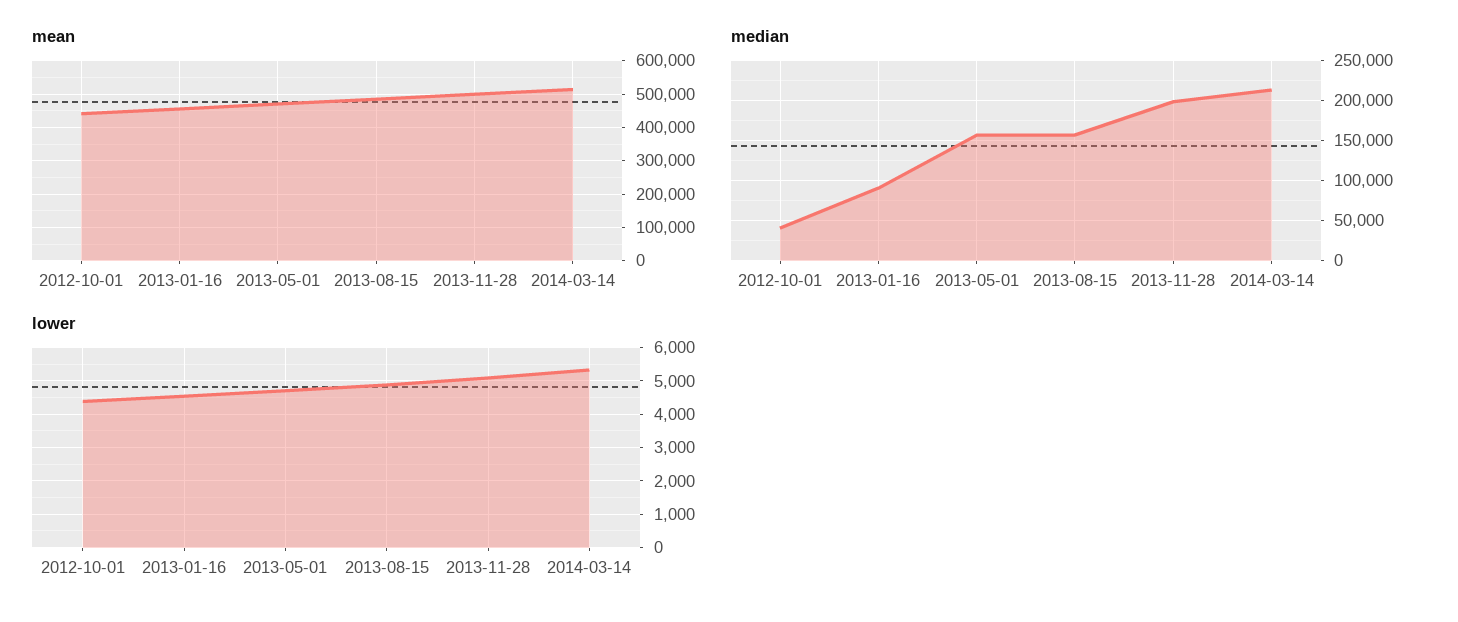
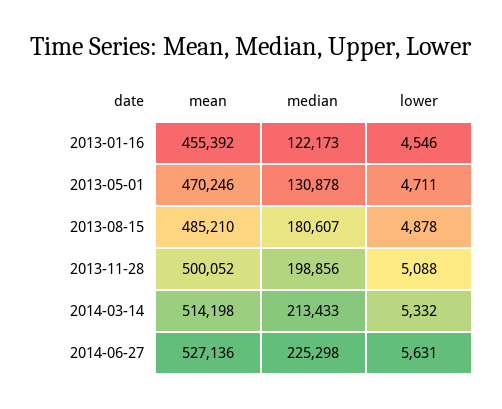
mean, 2012-10-01: 440000 -> none
median, 2012-10-01: 40000 -> none
median, 2013-01-16: 90000 -> 122173
median, 2013-05-01: 160000 -> 130878
median, 2013-08-15: 160000 -> 180607
lower, 2012-10-01: 4400 -> none
mean, 2014-06-27: none -> 527136
median, 2014-06-27: none -> 225298
lower, 2014-06-27: none -> 5631

